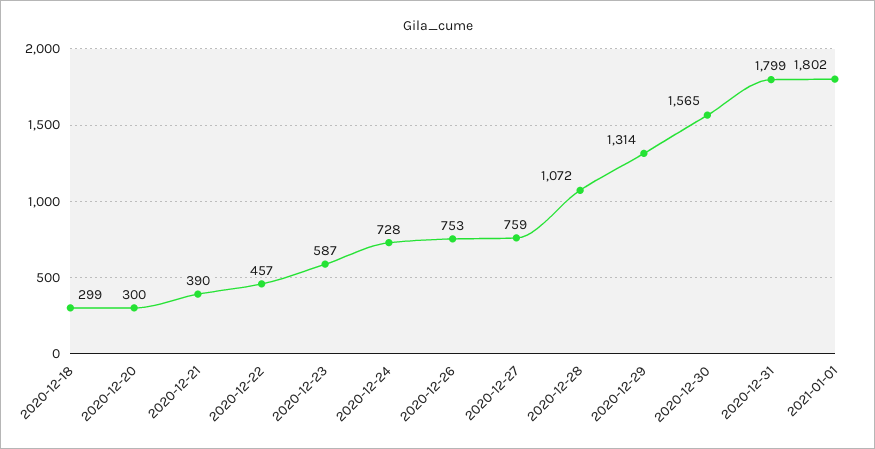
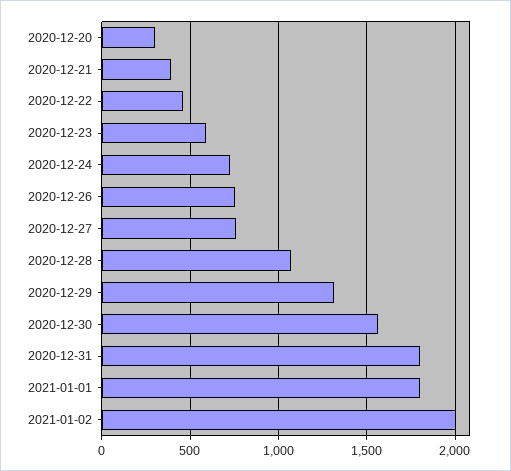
2020-12-18: 299 -> none
2021-01-02: none -> 2000

